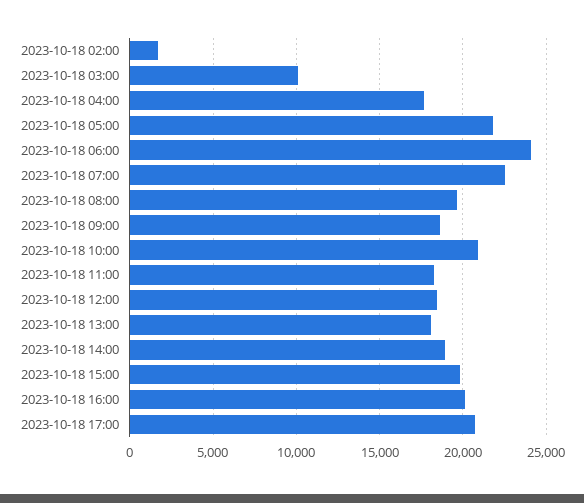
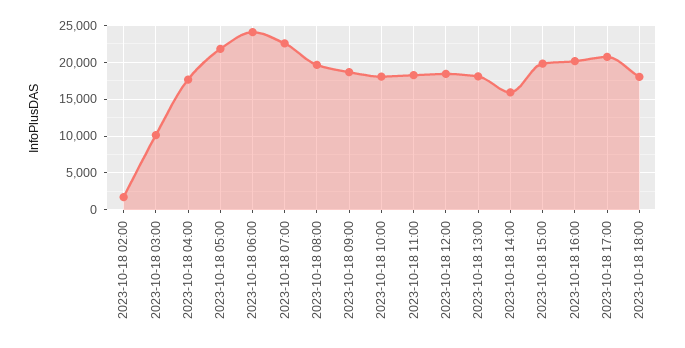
2023-10-18 10:00: 21000 -> 18000
2023-10-18 14:00: 19000 -> 16000
2023-10-18 18:00: none -> 18000

